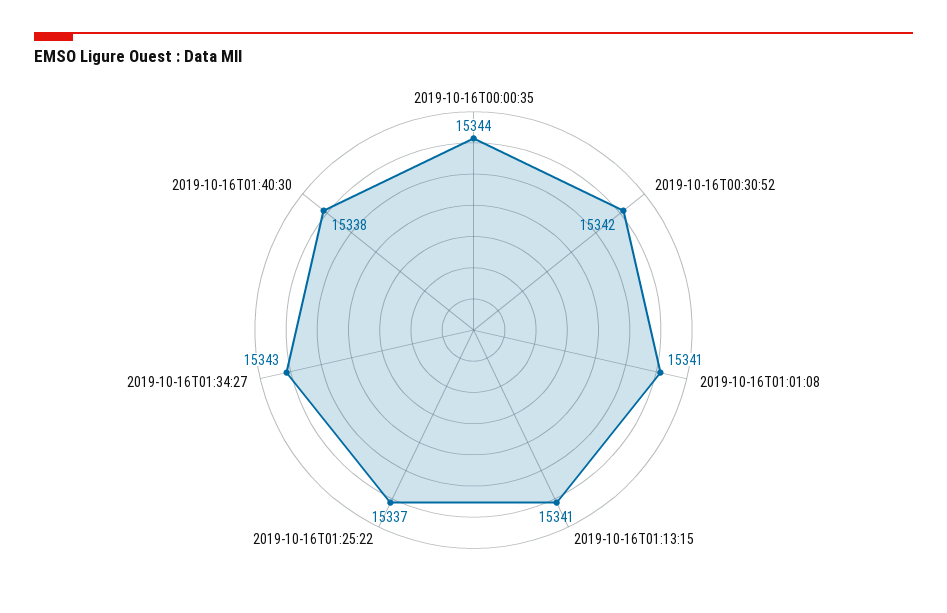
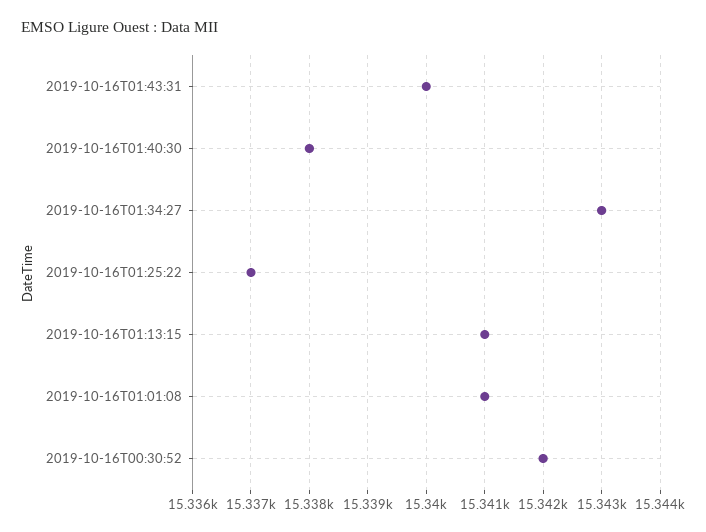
2019-10-16T00:00:35: 15344 -> none
2019-10-16T01:43:31: none -> 15340

